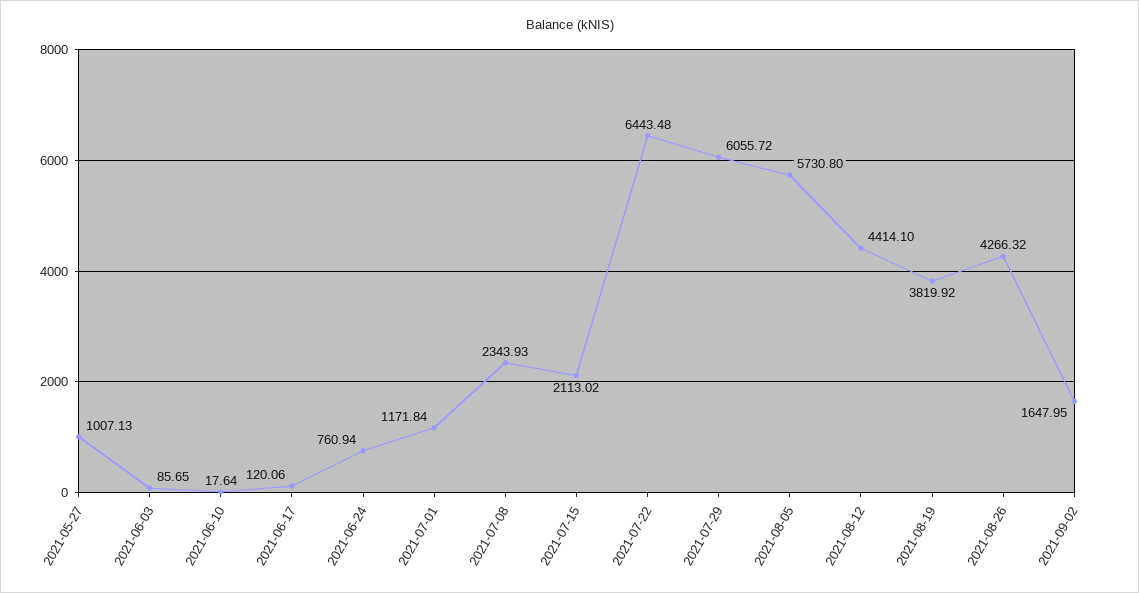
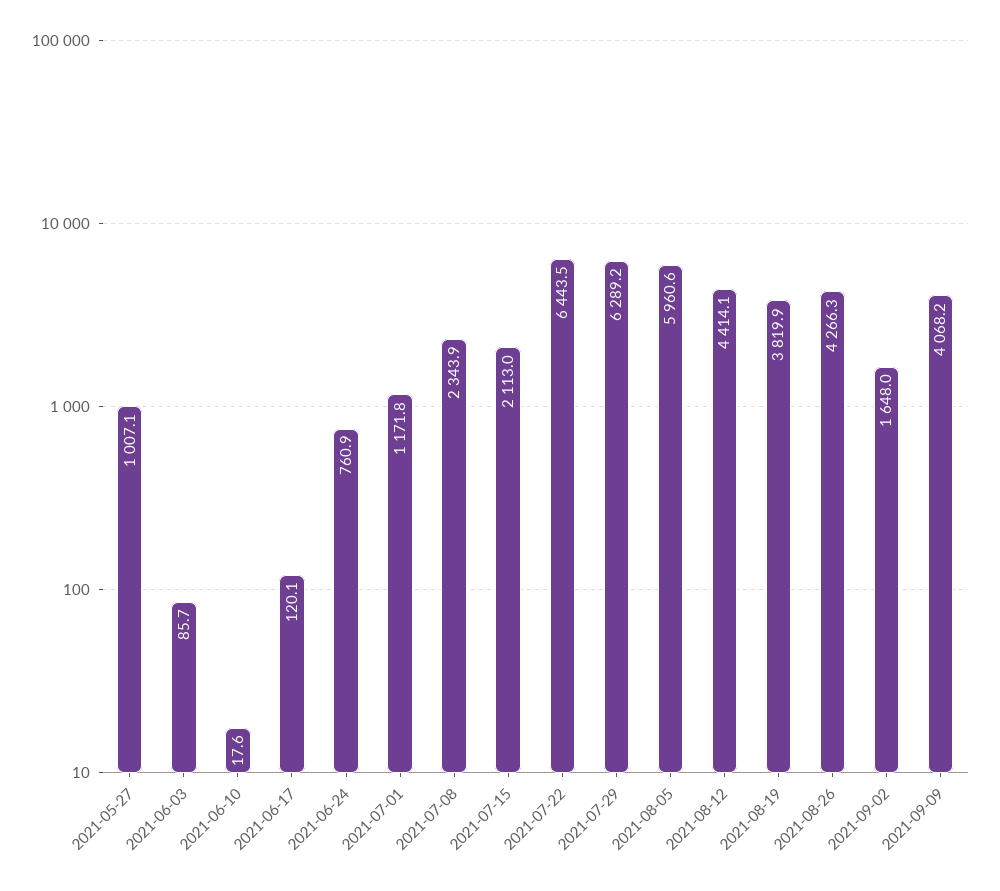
2021-07-29: 6055.72 -> 6289.2
2021-08-05: 5730.8 -> 5960.6
2021-09-09: none -> 4068.2

